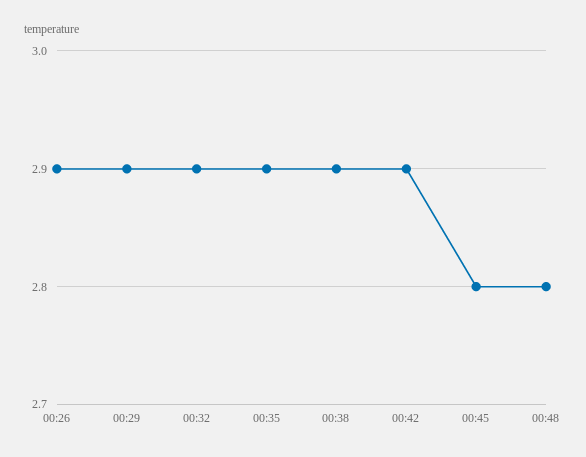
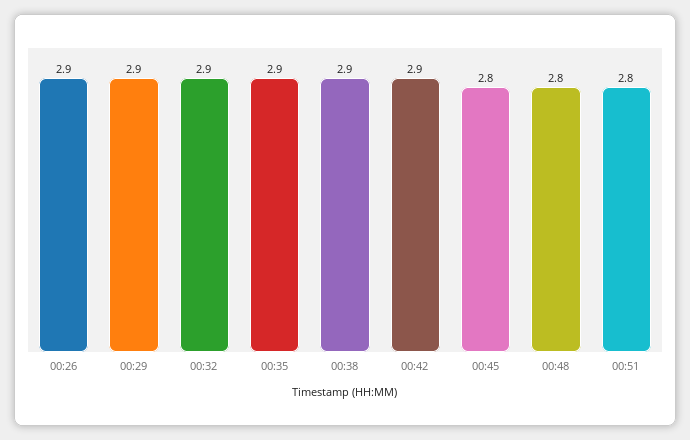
00:51: none -> 2.8

